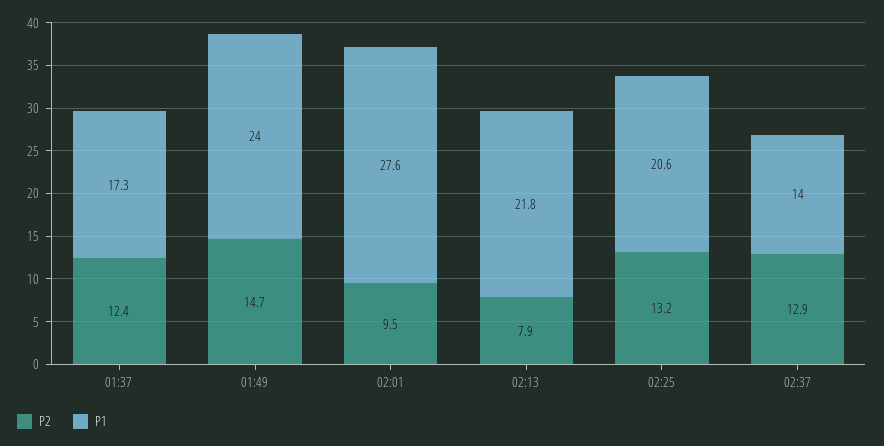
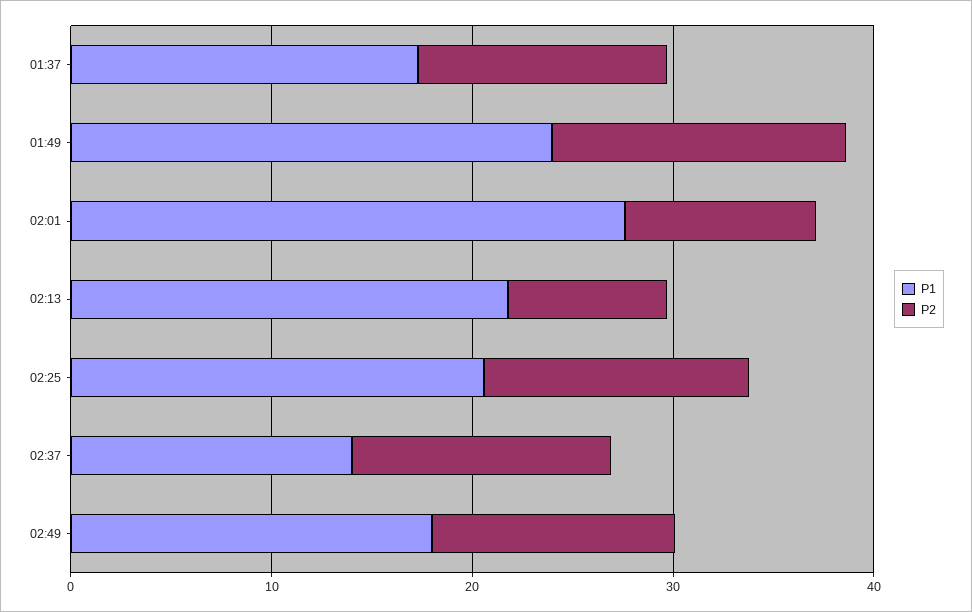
P1, 02:49: none -> 18
P2, 02:49: none -> 12

